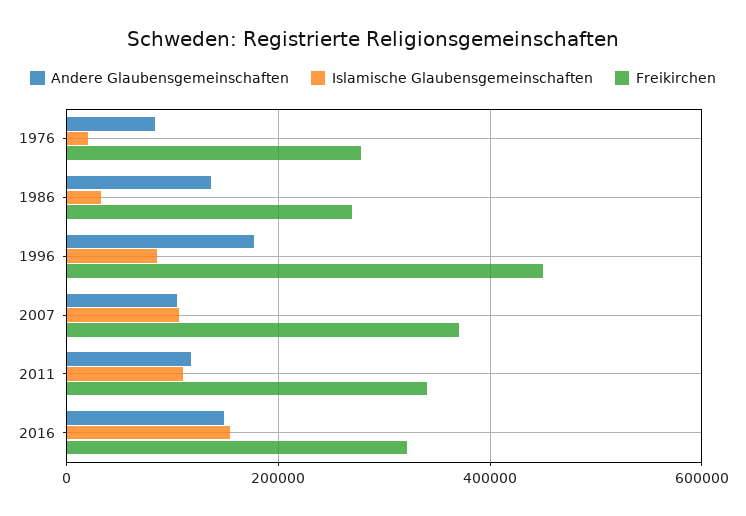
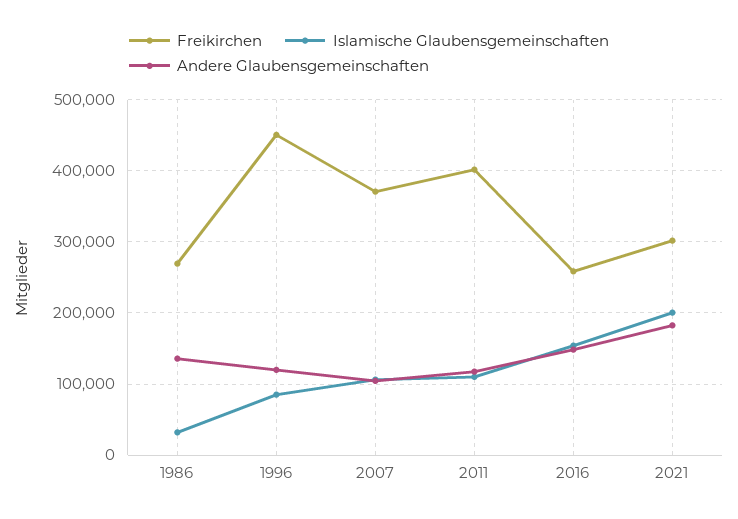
Andere Glaubensgemeinschaften, 1976: 80000 -> none
Islamische Glaubensgemeinschaften, 1976: 20000 -> none
Freikirchen, 1976: 280000 -> none
Andere Glaubensgemeinschaften, 1996: 180000 -> 120000
Freikirchen, 2011: 340000 -> 400000
Freikirchen, 2016: 320000 -> 260000
Freikirchen, 2021: none -> 300000
Islamische Glaubensgemeinschaften, 2021: none -> 200000
Andere Glaubensgemeinschaften, 2021: none -> 180000

